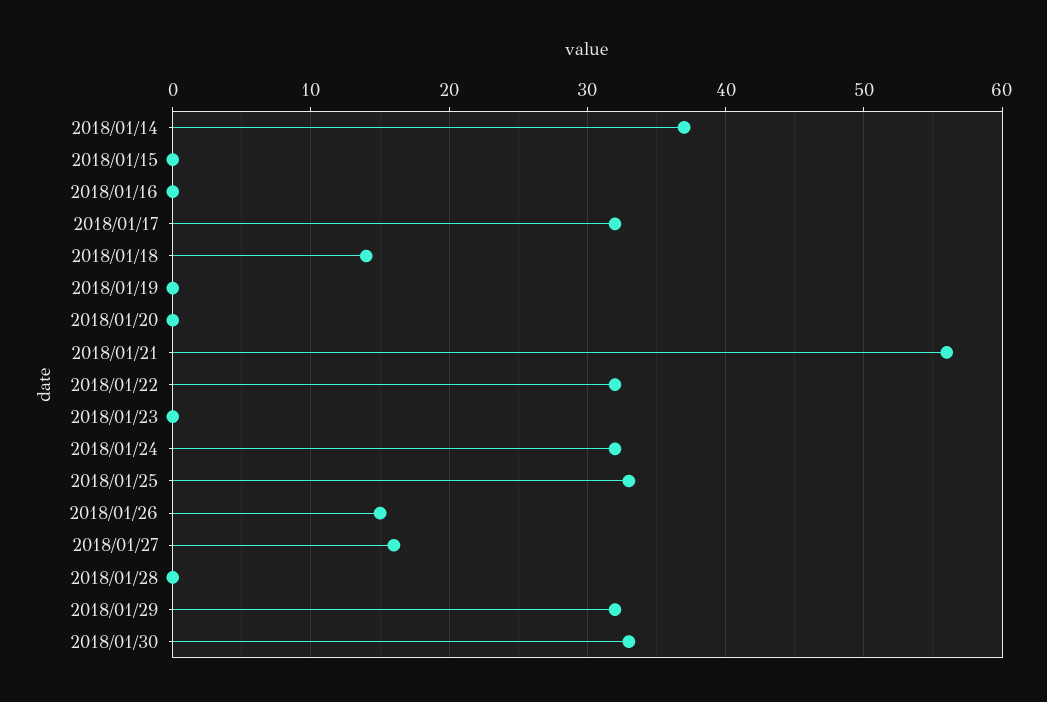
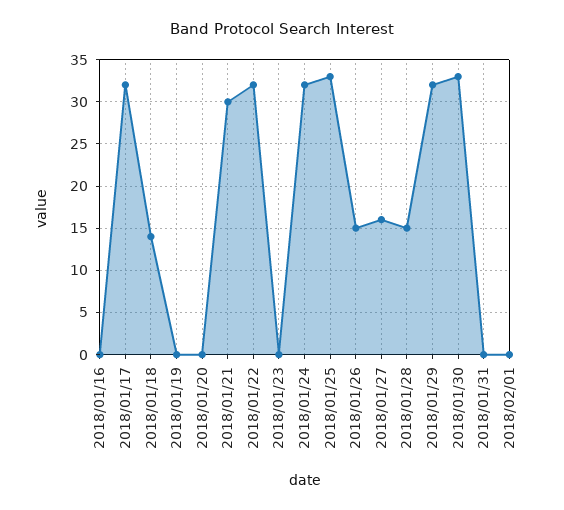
2018/01/14: 37 -> none
2018/01/15: 0 -> none
2018/01/21: 56 -> 30
2018/01/28: 0 -> 15
2018/01/31: none -> 0
2018/02/01: none -> 0

